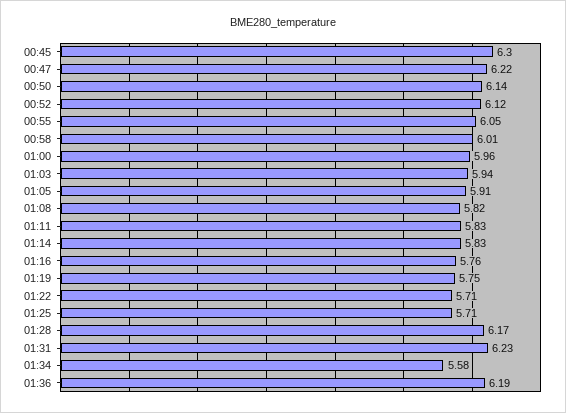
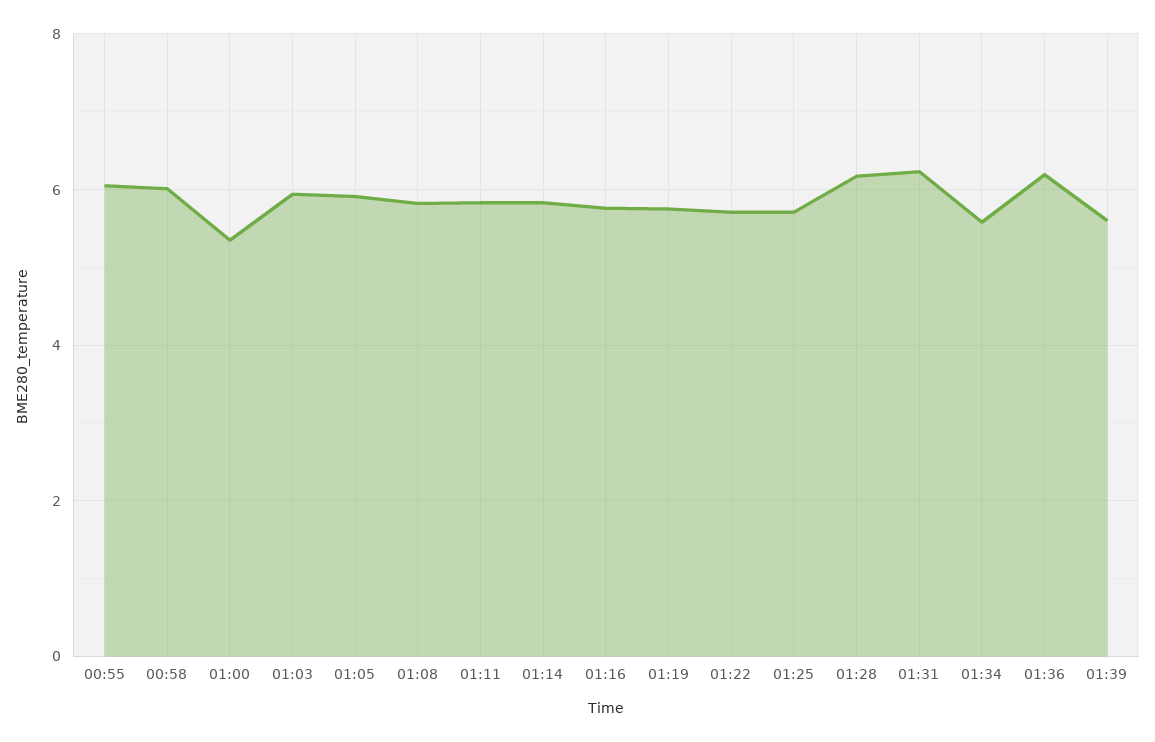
00:45: 6.3 -> none
00:47: 6.22 -> none
00:50: 6.14 -> none
00:52: 6.12 -> none
01:00: 5.96 -> 5.4
01:39: none -> 5.6

